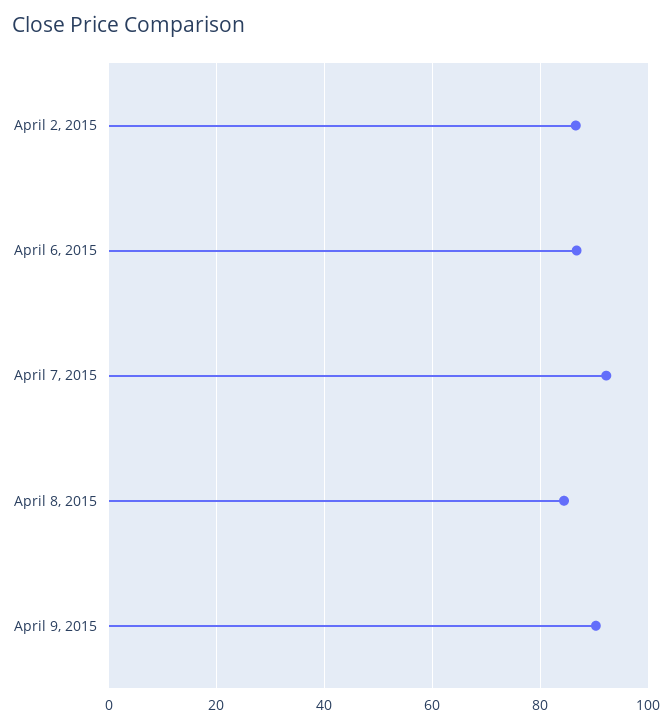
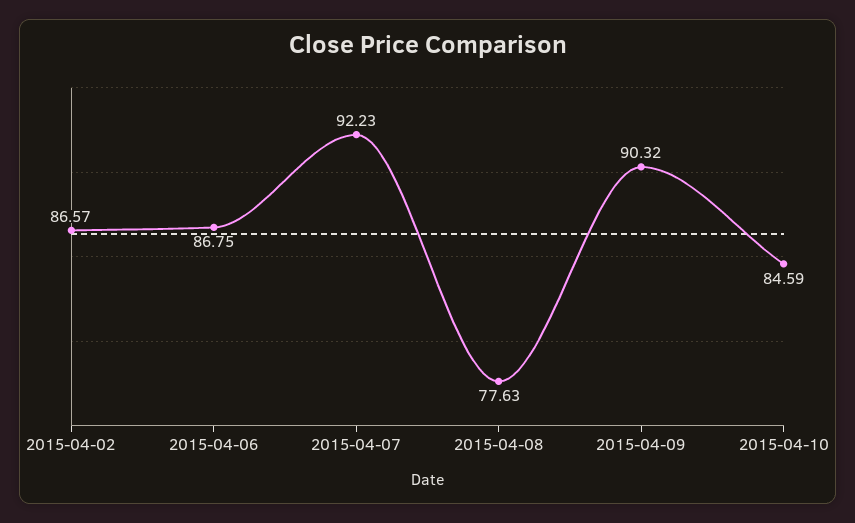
April 8, 2015: 84 -> 77.63
2015-04-10: none -> 84.59

